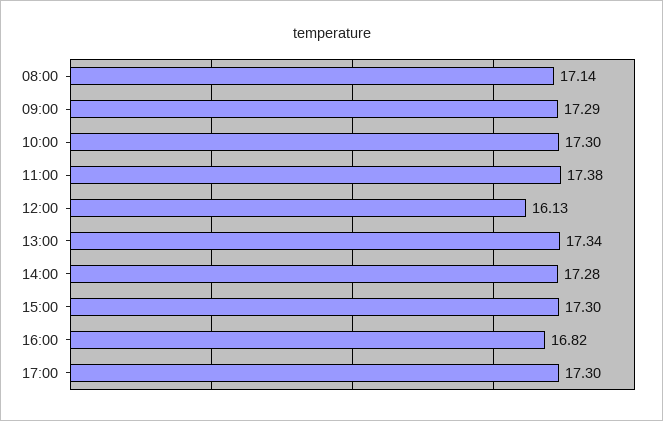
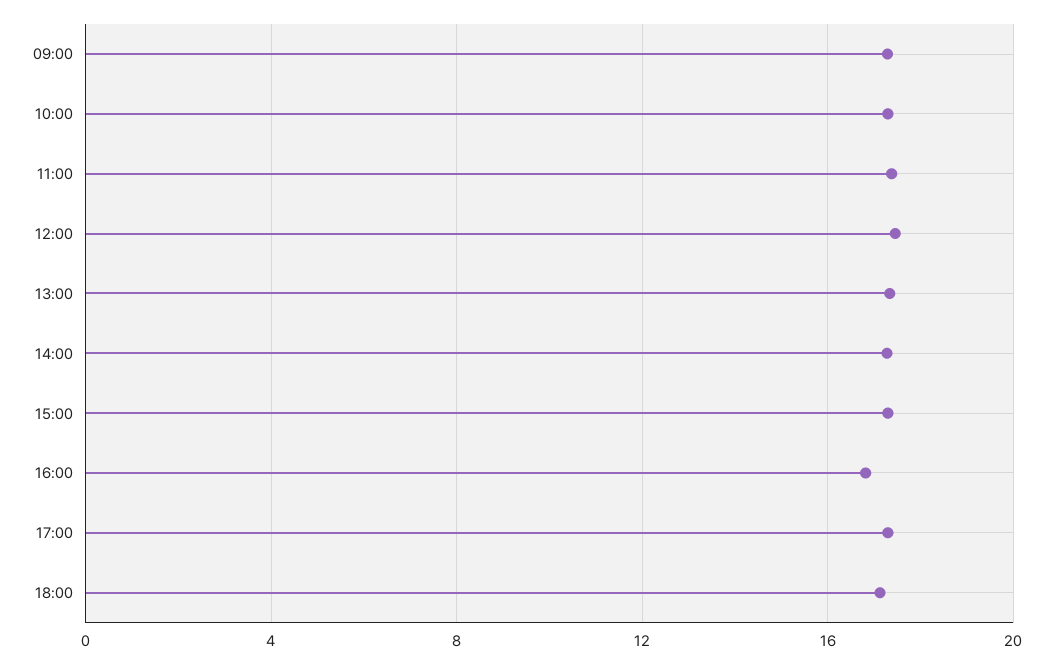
08:00: 17.14 -> none
12:00: 16.13 -> 17.5
18:00: none -> 17

